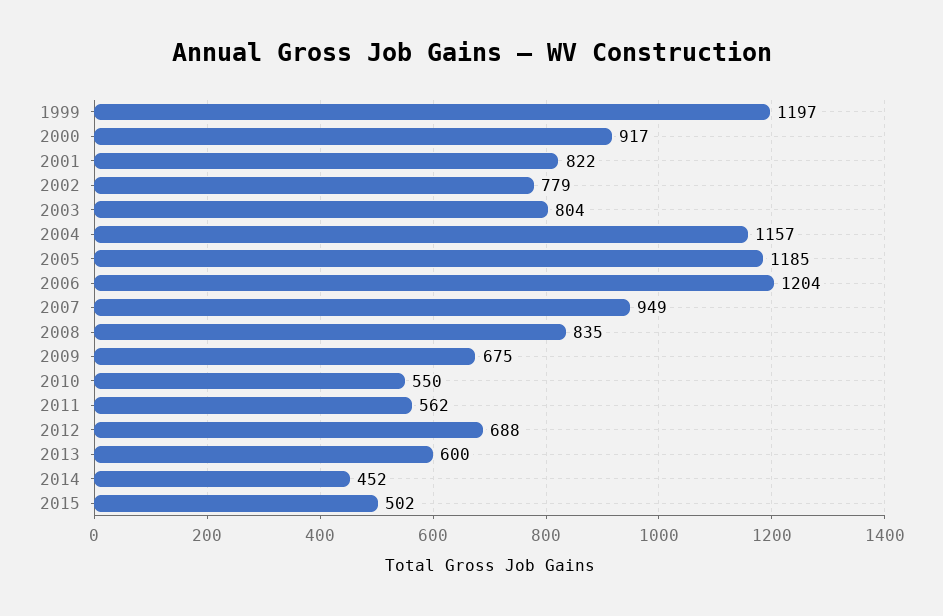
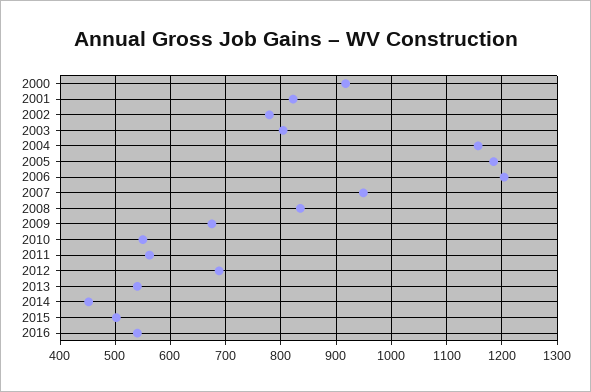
1999: 1197 -> none
2013: 600 -> 540
2016: none -> 540

